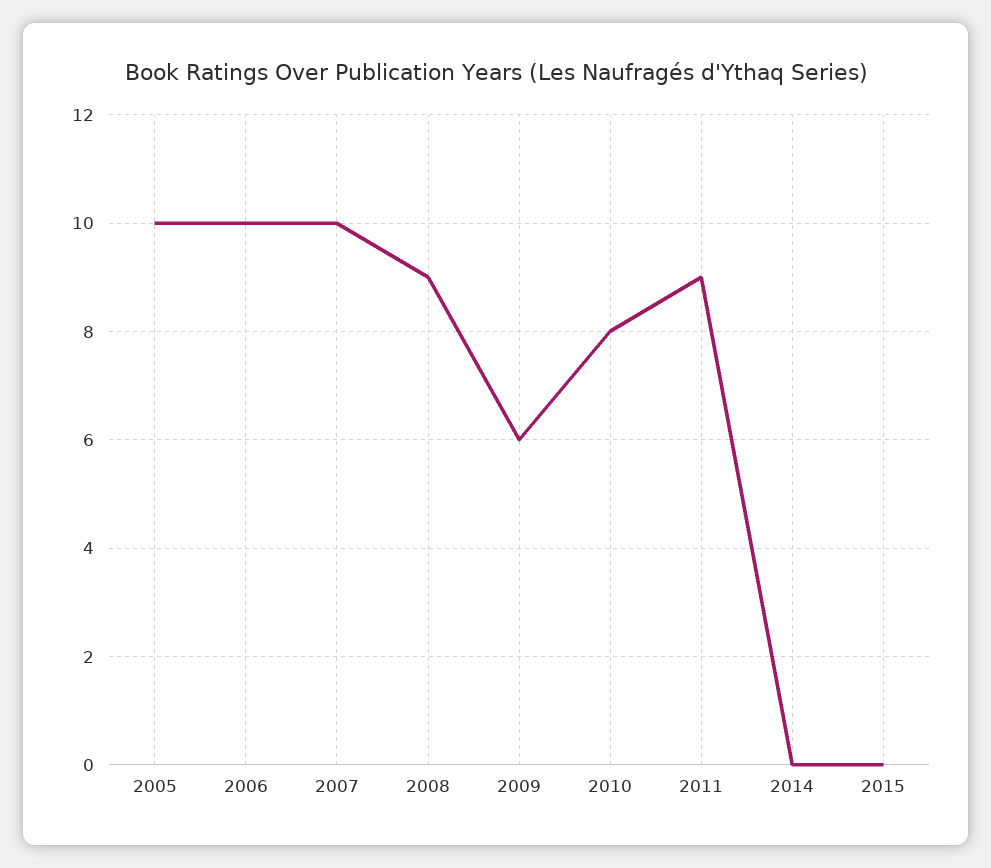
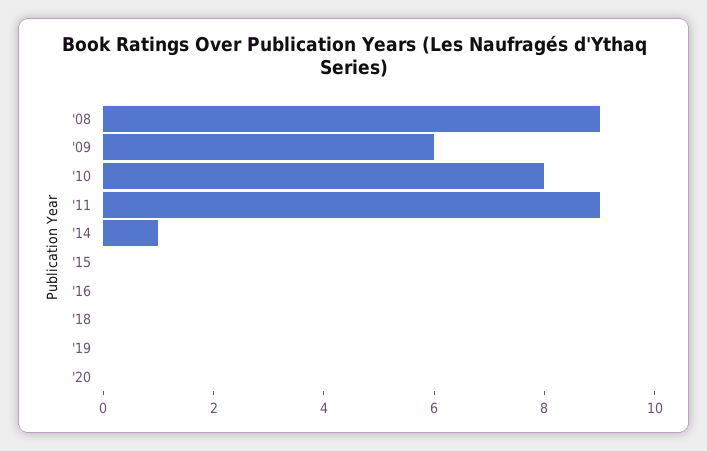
2005: 10 -> none
2006: 10 -> none
2007: 10 -> none
2014: 0 -> 1
'16: none -> 0
'18: none -> 0
'19: none -> 0
'20: none -> 0

